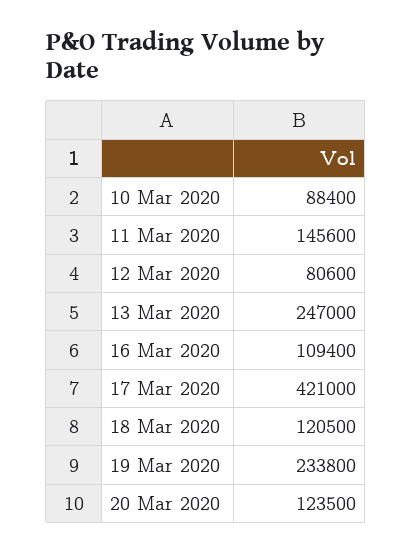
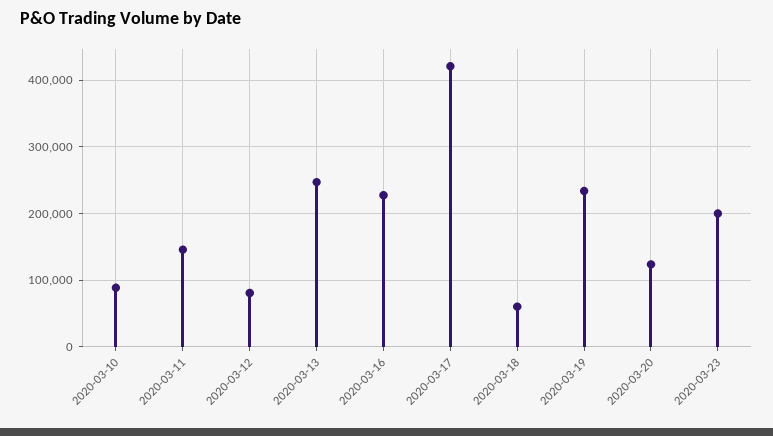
16 Mar 2020: 109400 -> 230000
18 Mar 2020: 120500 -> 60000
2020-03-23: none -> 200000

